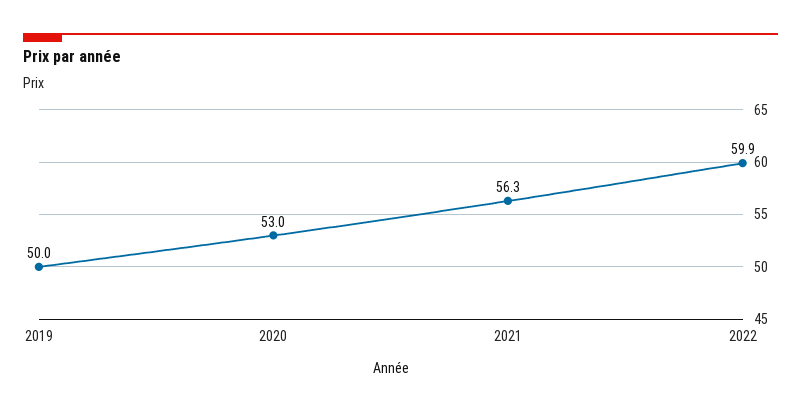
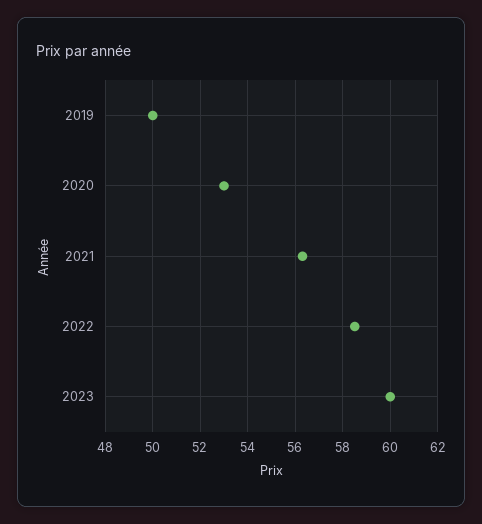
2022: 59.9 -> 58.5
2023: none -> 60

